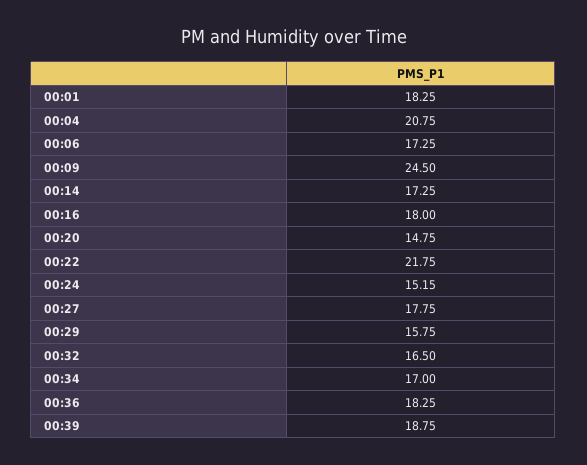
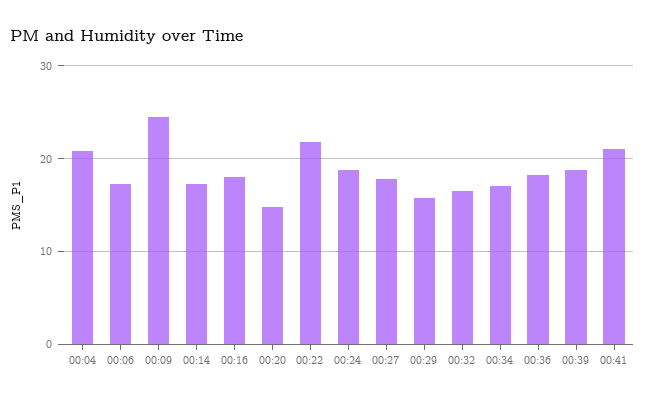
00:01: 18.25 -> none
00:24: 15.15 -> 19
00:41: none -> 21

